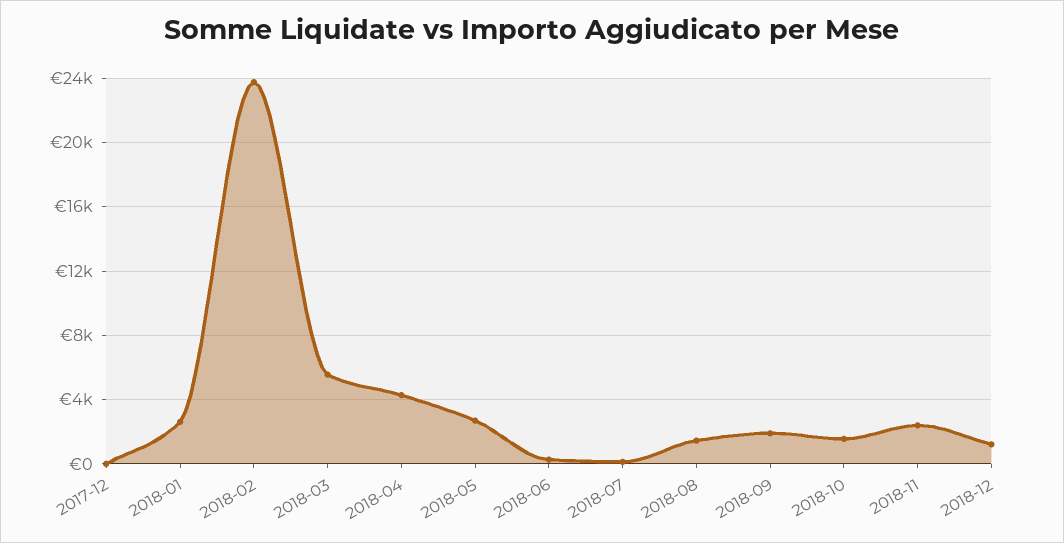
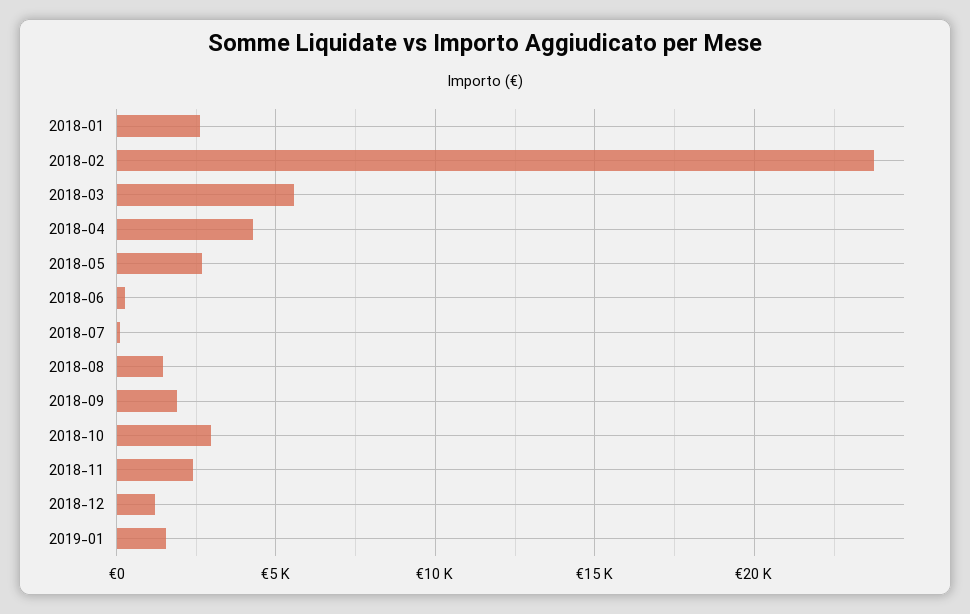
2017-12: 0 -> none
2018-10: 1500 -> 3000
2019-01: none -> 1500

